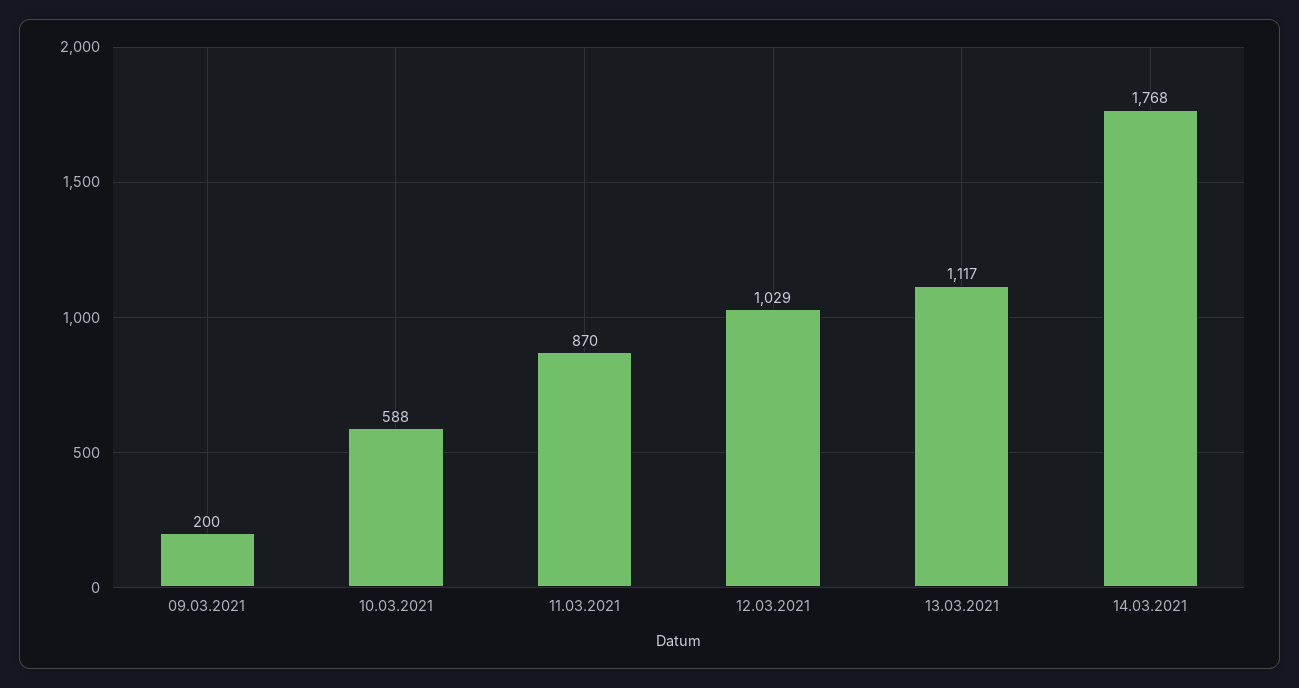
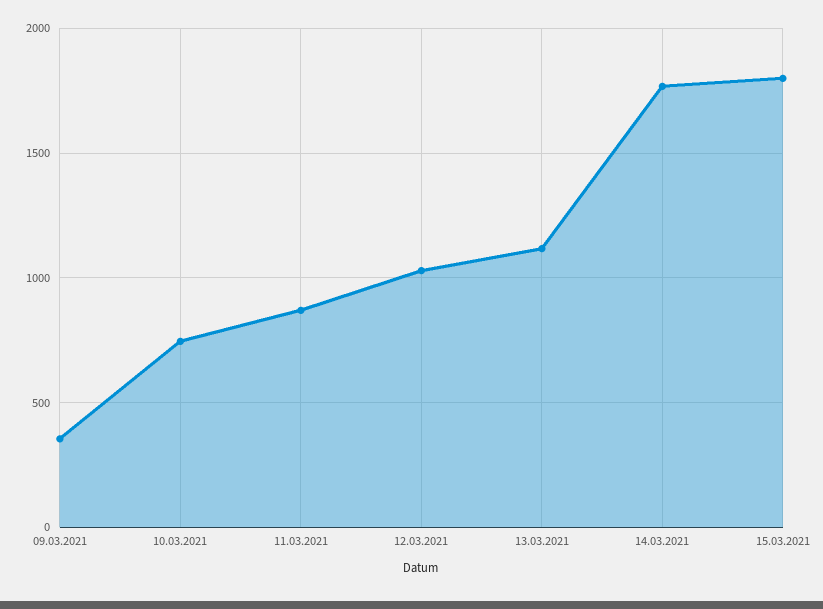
09.03.2021: 200 -> 350
10.03.2021: 588 -> 750
15.03.2021: none -> 1800

